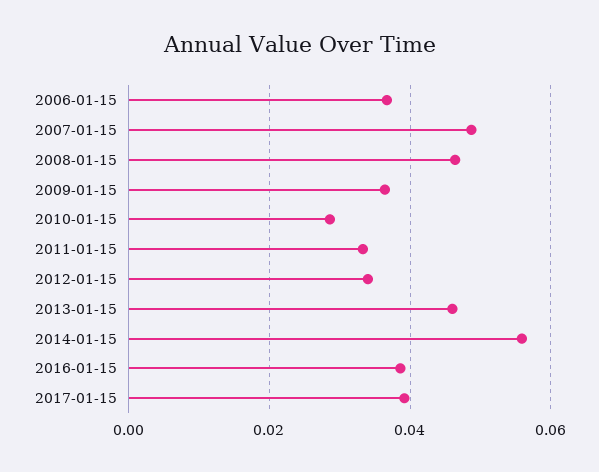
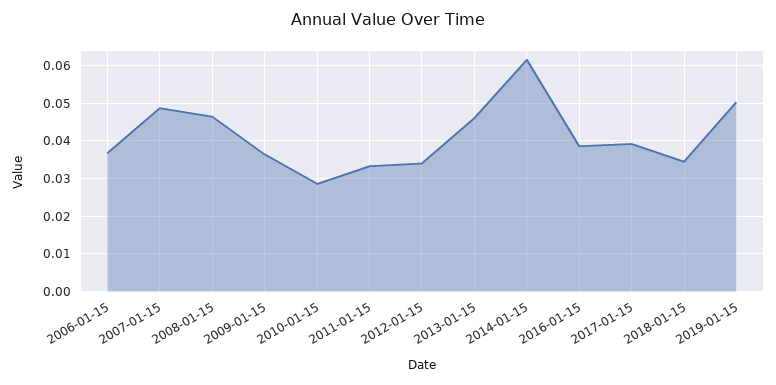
2014-01-15: 0.056 -> 0.062
2018-01-15: none -> 0.034
2019-01-15: none -> 0.05

